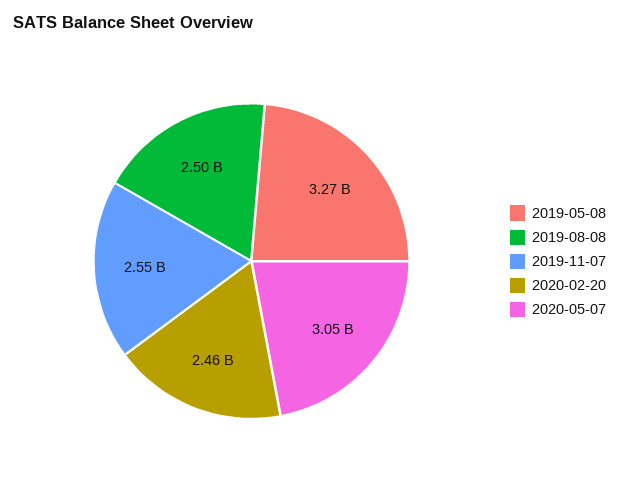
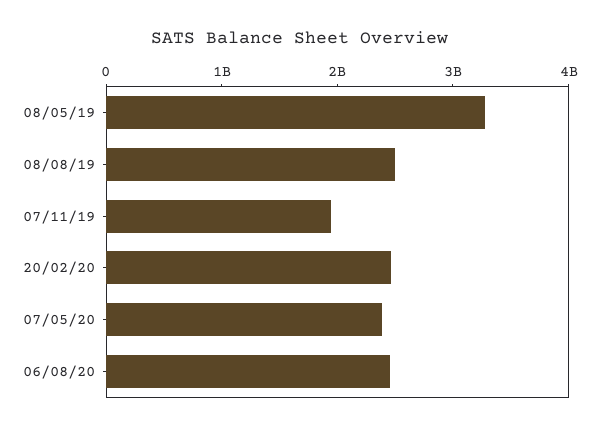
2019-11-07: 2550000000 -> 2000000000
2020-05-07: 3050000000 -> 2400000000
06/08/20: none -> 2400000000

